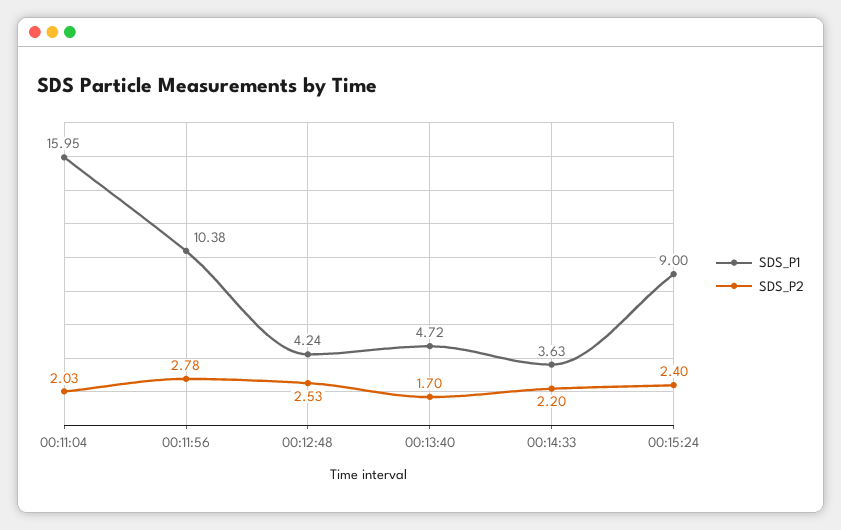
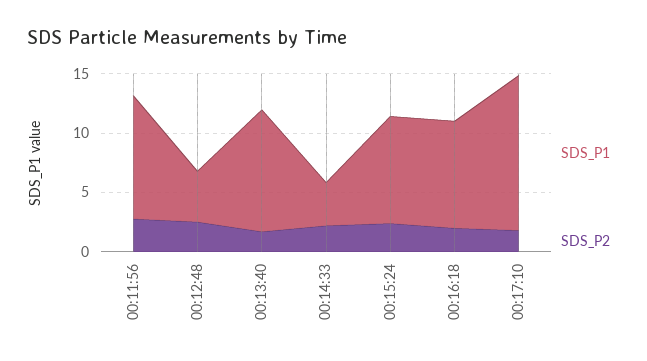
SDS_P1, 00:11:04: 15.95 -> none
SDS_P2, 00:11:04: 2.03 -> none
SDS_P1, 00:13:40: 4.72 -> 10
SDS_P1, 00:16:18: none -> 9
SDS_P2, 00:16:18: none -> 2
SDS_P1, 00:17:10: none -> 13
SDS_P2, 00:17:10: none -> 2

